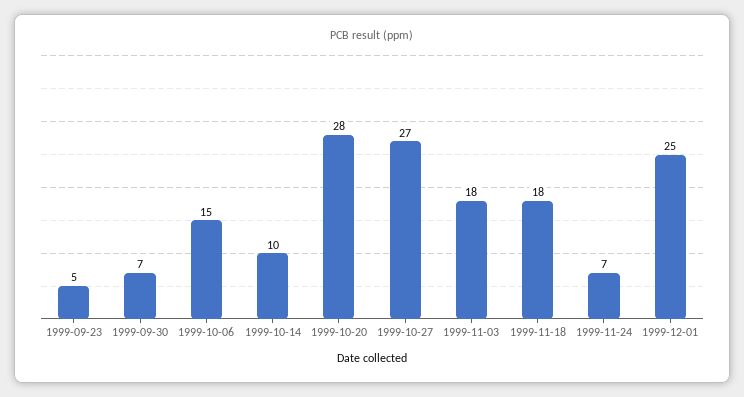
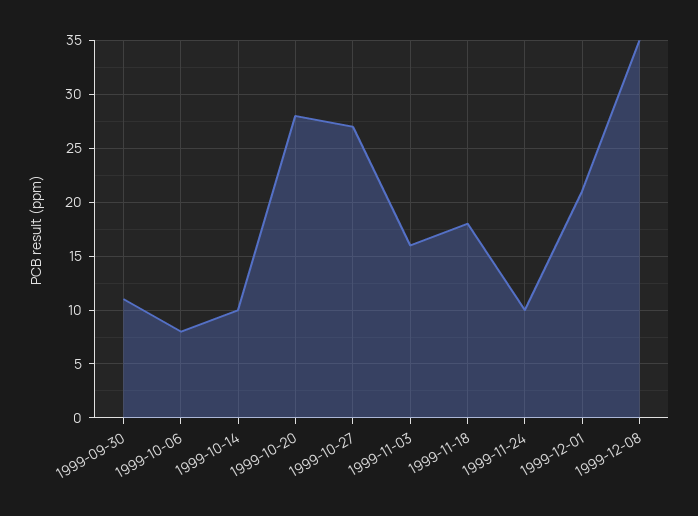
1999-09-23: 5 -> none
1999-09-30: 7 -> 11
1999-10-06: 15 -> 8
1999-11-03: 18 -> 16
1999-11-24: 7 -> 10
1999-12-01: 25 -> 21
1999-12-08: none -> 35

